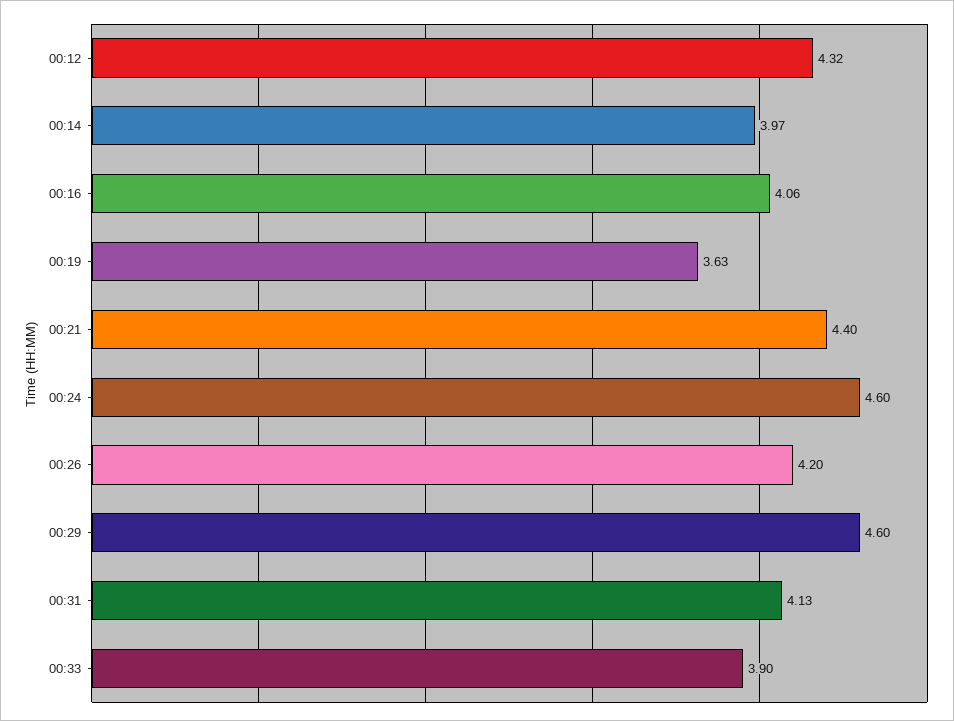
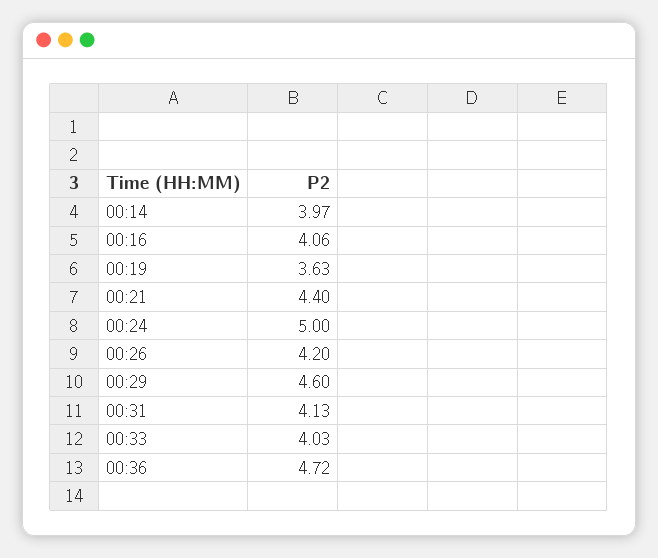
00:12: 4.32 -> none
00:24: 4.6 -> 5
00:33: 3.9 -> 4.03
00:36: none -> 4.72

